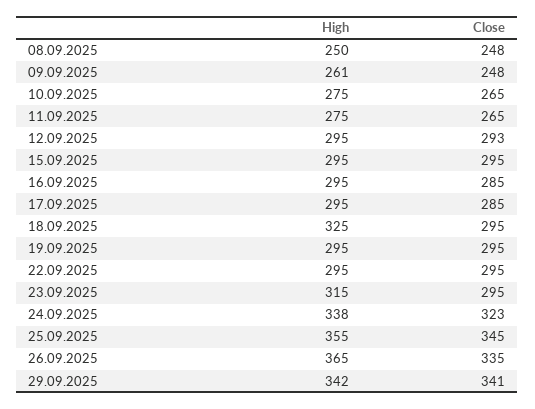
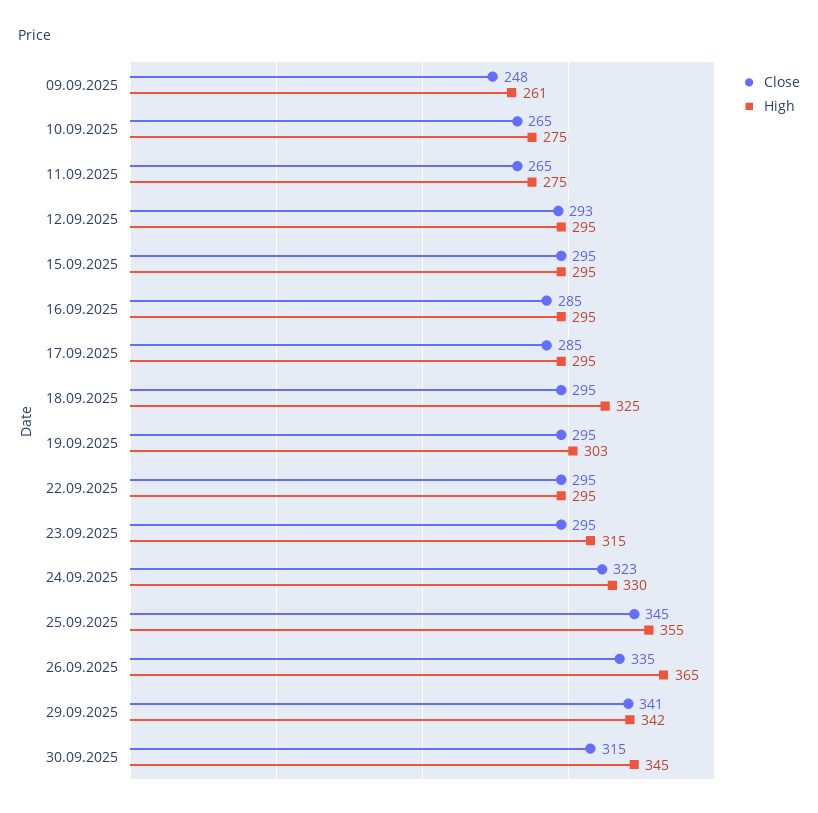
High, 08.09.2025: 250 -> none
Close, 08.09.2025: 248 -> none
High, 19.09.2025: 295 -> 303
High, 24.09.2025: 338 -> 330
Close, 30.09.2025: none -> 315
High, 30.09.2025: none -> 345

